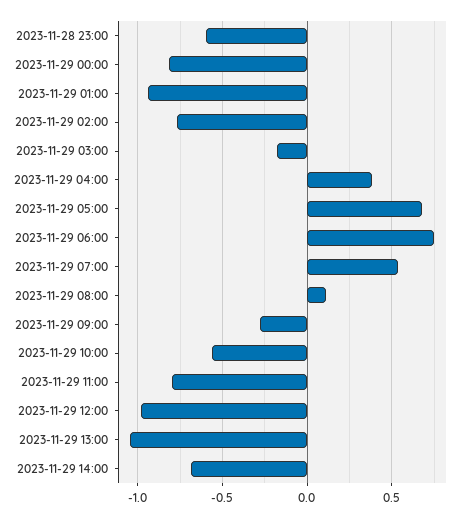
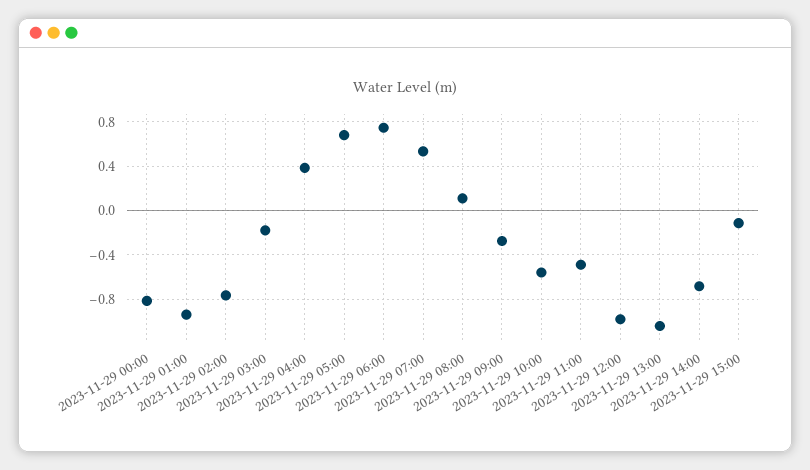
2023-11-28 23:00: -0.6 -> none
2023-11-29 11:00: -0.8 -> -0.5
2023-11-29 15:00: none -> -0.1

